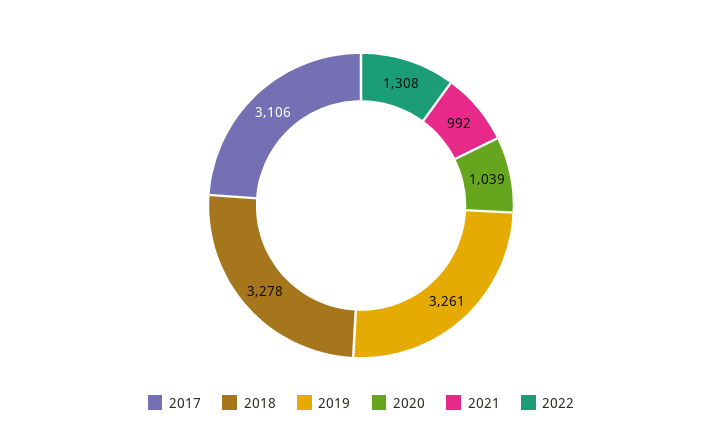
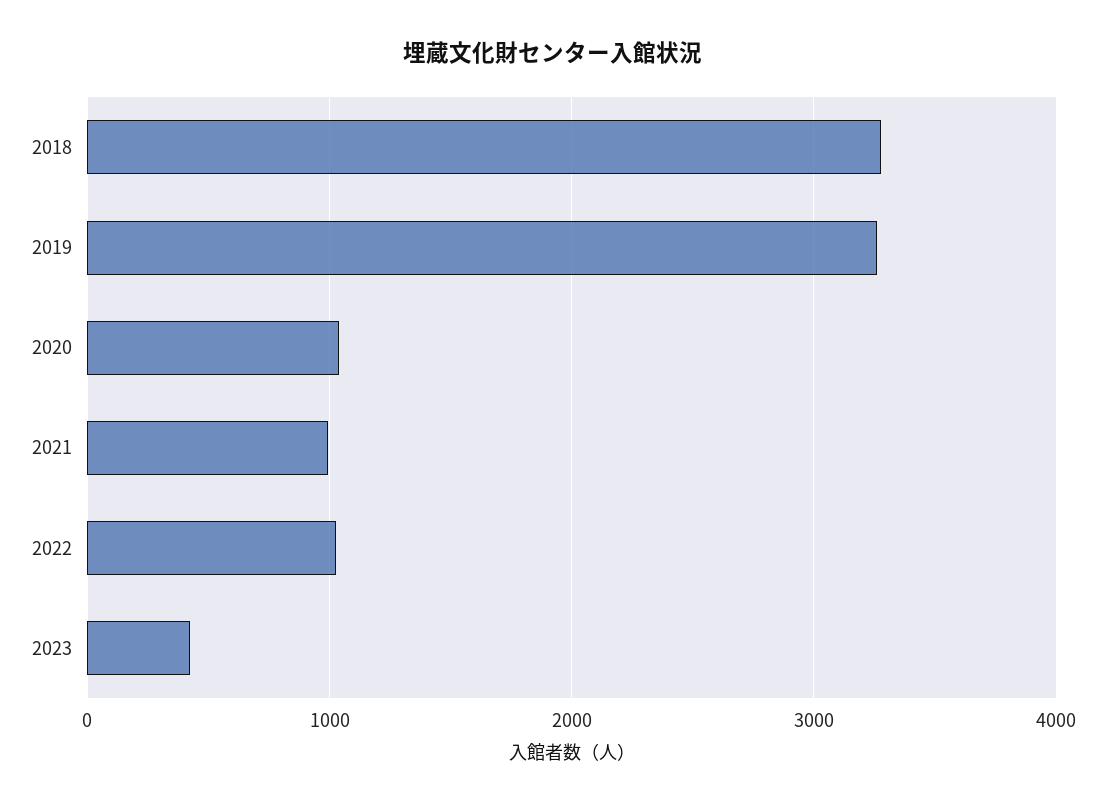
2017: 3106 -> none
2022: 1308 -> 1000
2023: none -> 400

